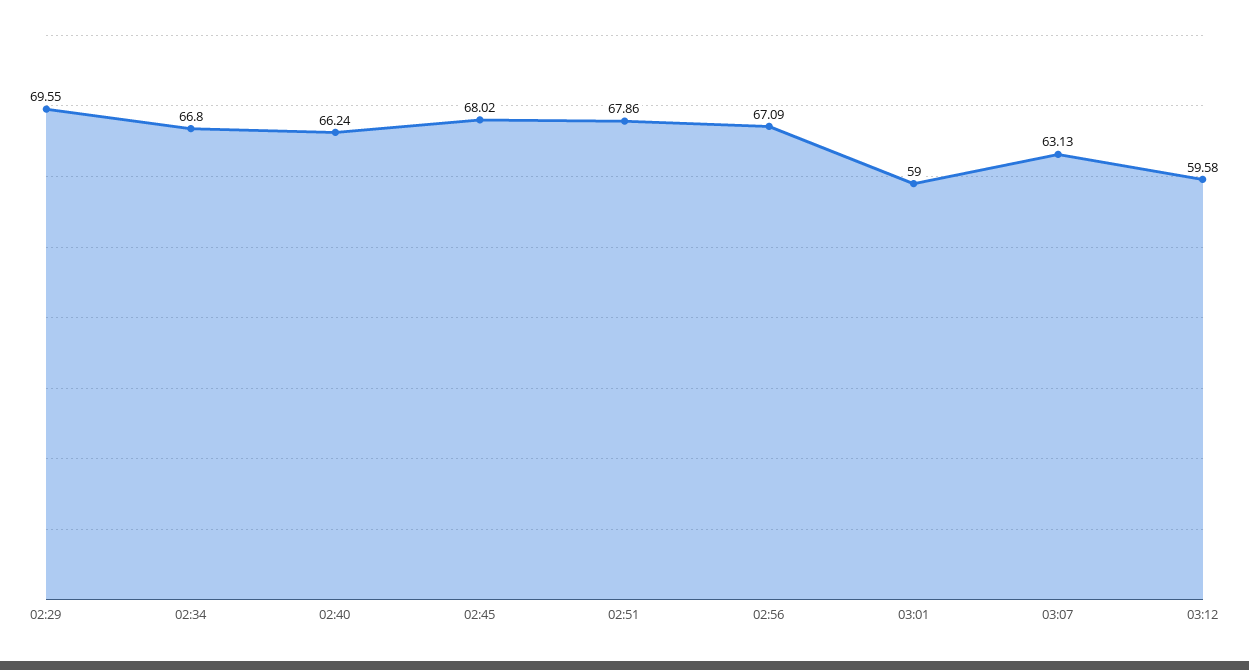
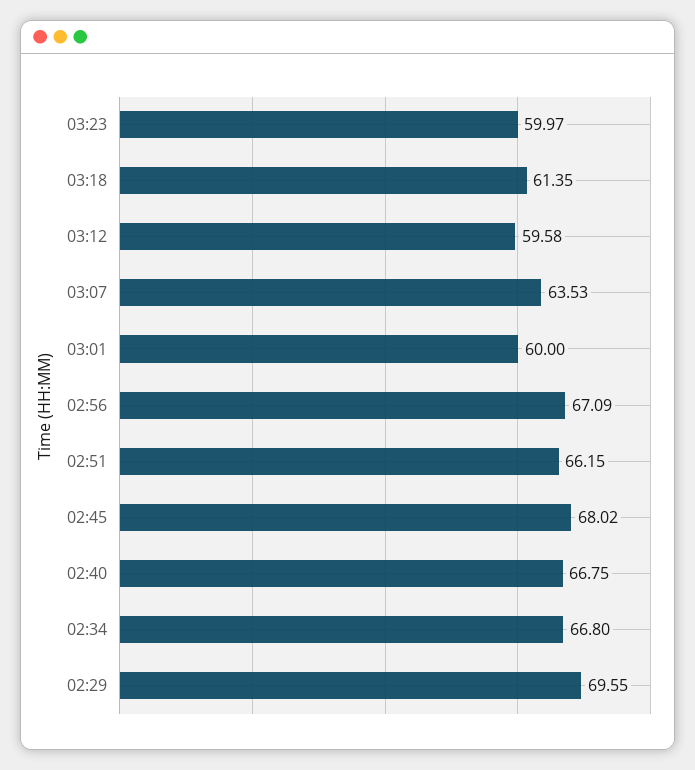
02:40: 66.24 -> 66.75
02:51: 67.86 -> 66.15
03:01: 59 -> 60
03:07: 63.13 -> 63.53
03:23: none -> 59.97
03:18: none -> 61.35

